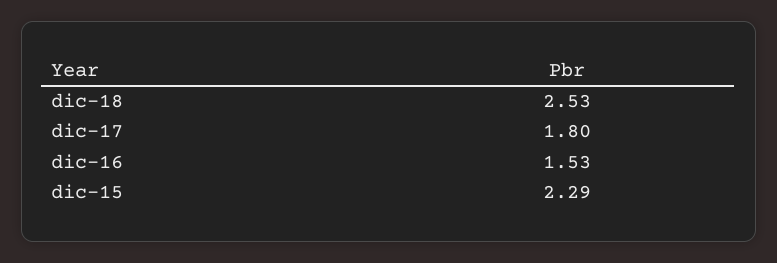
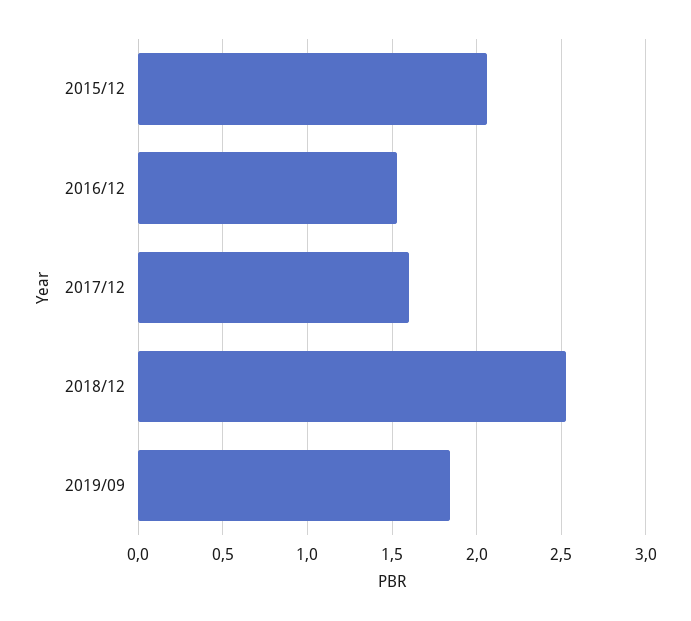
dic-17: 1.8 -> 1.6
dic-15: 2.29 -> 2.05
2019/09: none -> 1.85

